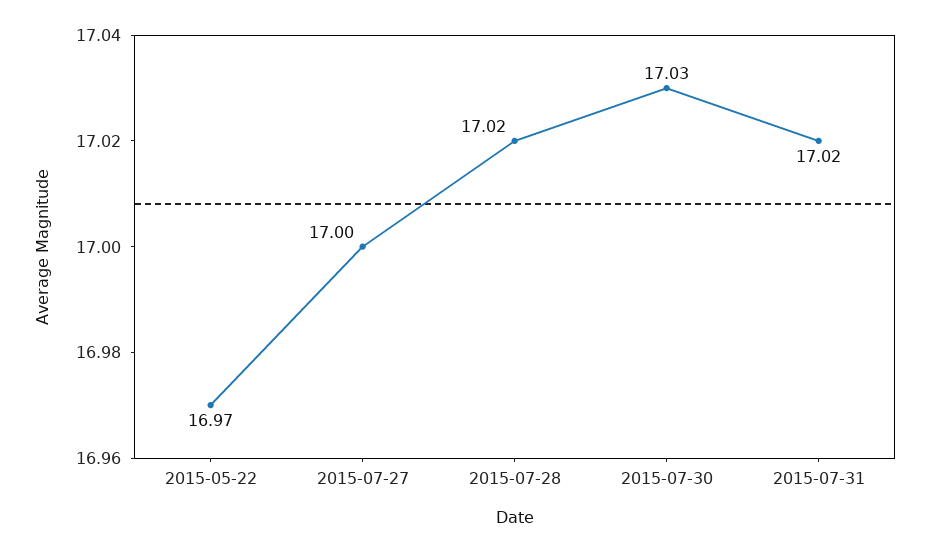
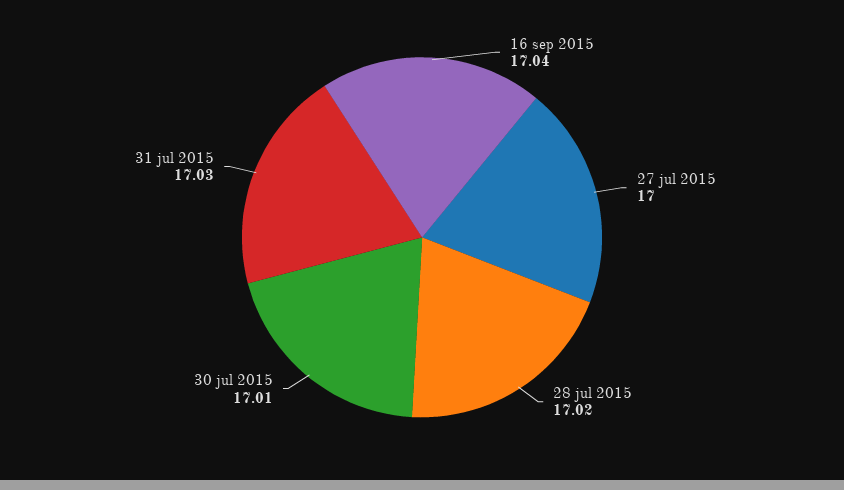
2015-05-22: 16.97 -> none
2015-07-30: 17.03 -> 17.01
2015-07-31: 17.02 -> 17.03
16 sep 2015: none -> 17.04

